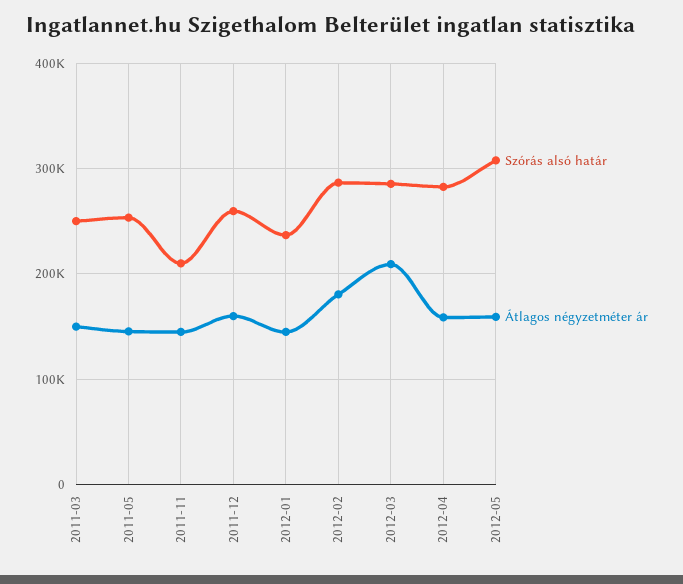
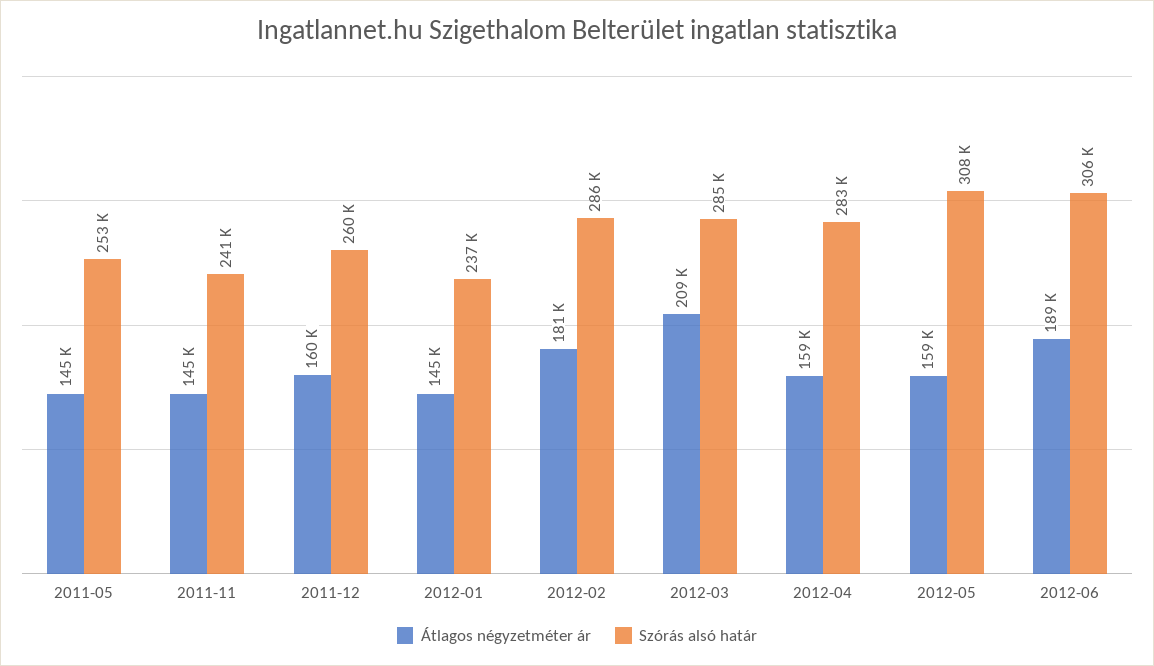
Szórás alsó határ, 2011-03: 250000 -> none
Átlagos négyzetméter ár, 2011-03: 150000 -> none
Szórás alsó határ, 2011-11: 210000 -> 241000
Átlagos négyzetméter ár, 2012-06: none -> 189000
Szórás alsó határ, 2012-06: none -> 306000

